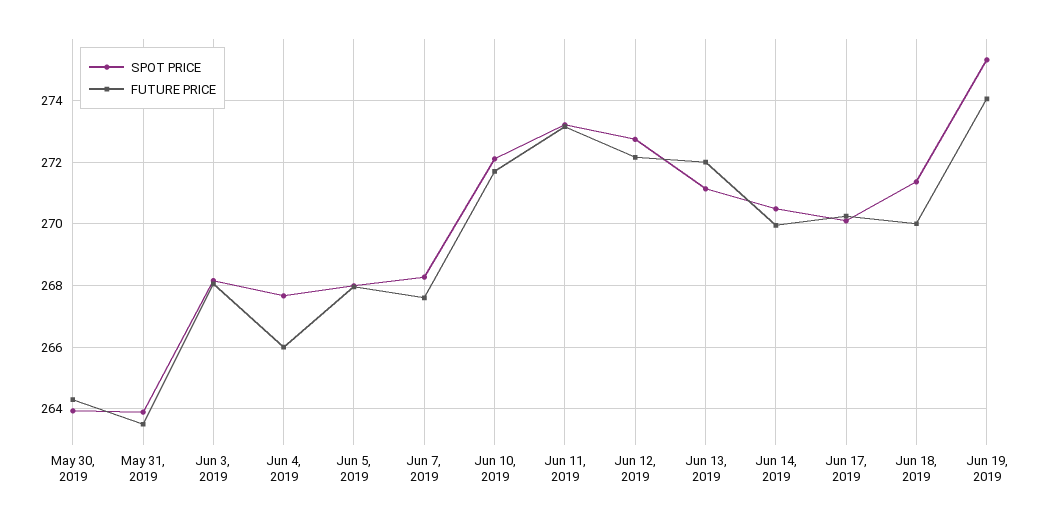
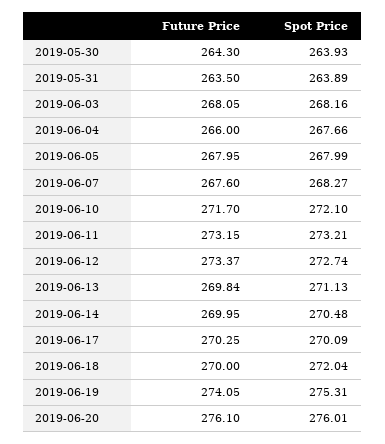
FUTURE PRICE, Jun 12, 2019: 272.2 -> 273.37
FUTURE PRICE, Jun 13, 2019: 272 -> 269.84
SPOT PRICE, Jun 18, 2019: 271.4 -> 272.04
FUTURE PRICE, 2019-06-20: none -> 276.1
SPOT PRICE, 2019-06-20: none -> 276.01

